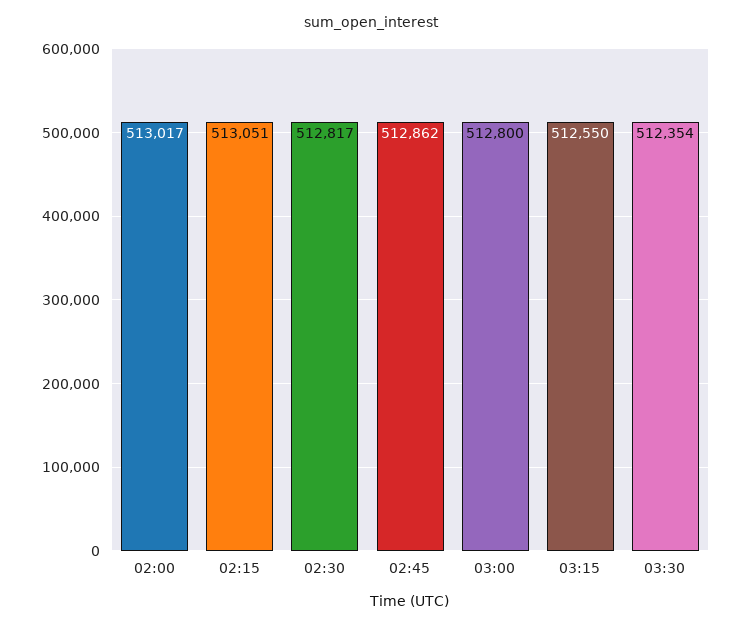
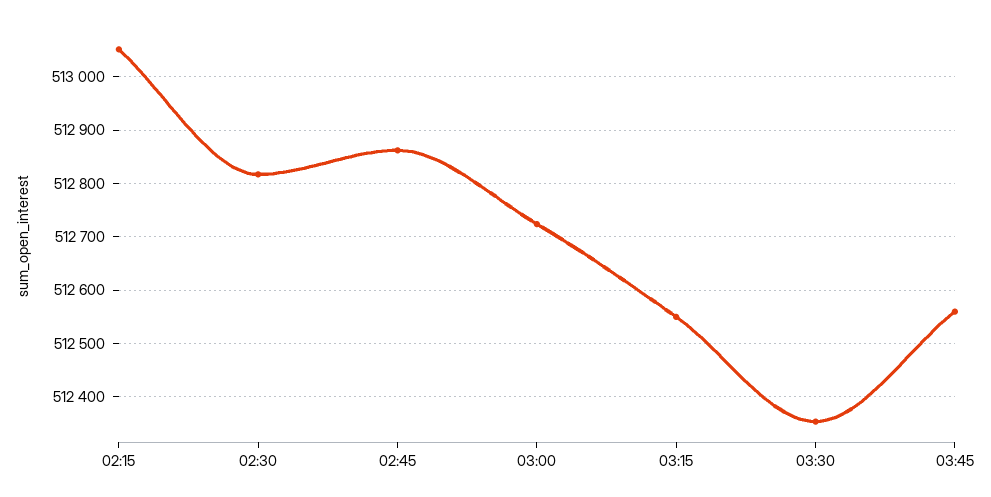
02:00: 513017 -> none
03:00: 512800 -> 512720
03:45: none -> 512560

